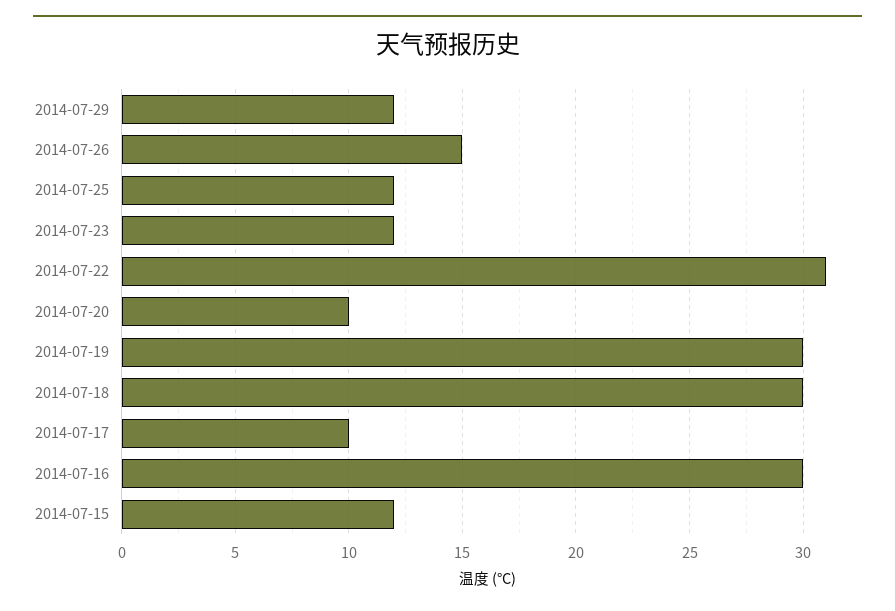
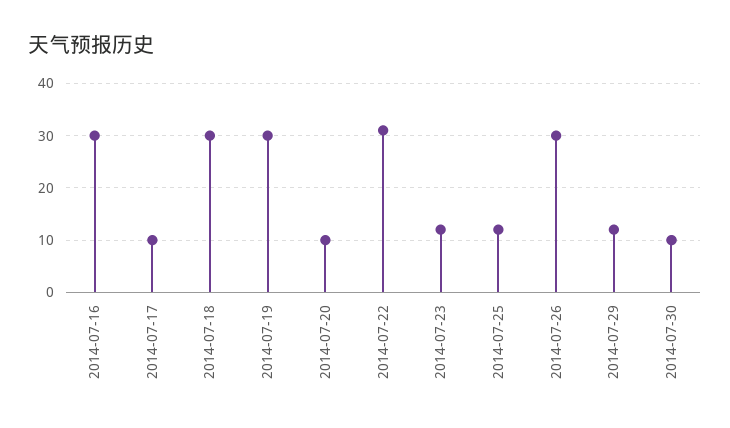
2014-07-26: 15 -> 30
2014-07-15: 12 -> none
2014-07-30: none -> 10

